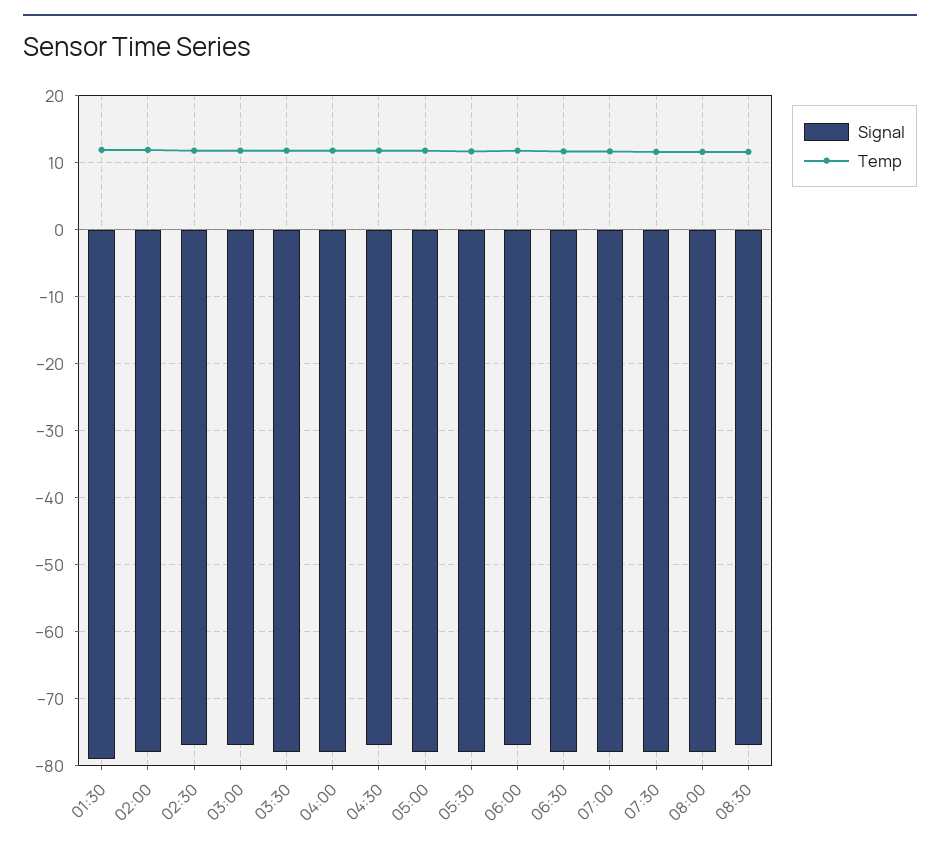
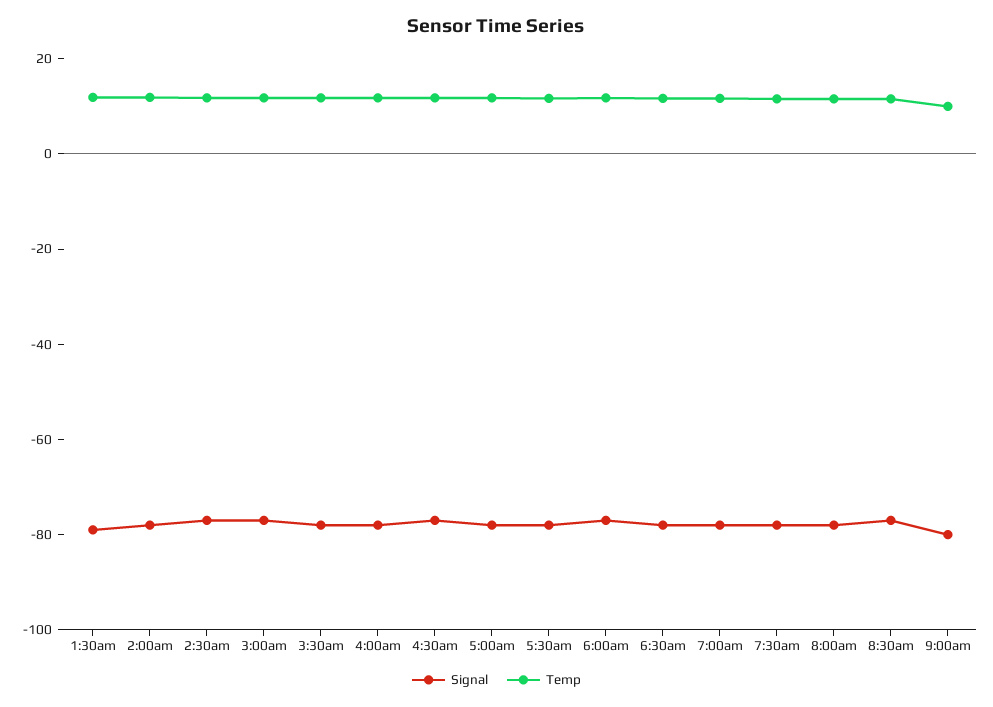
Signal, 9:00am: none -> -80
Temp, 9:00am: none -> 10

